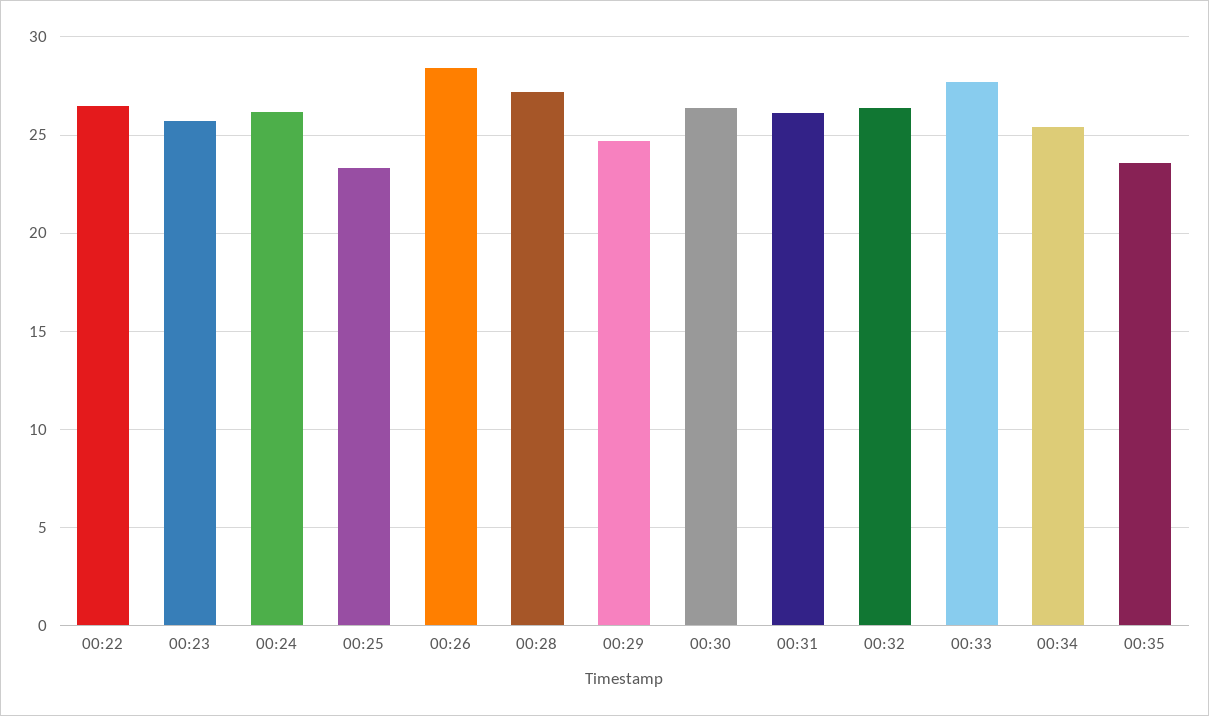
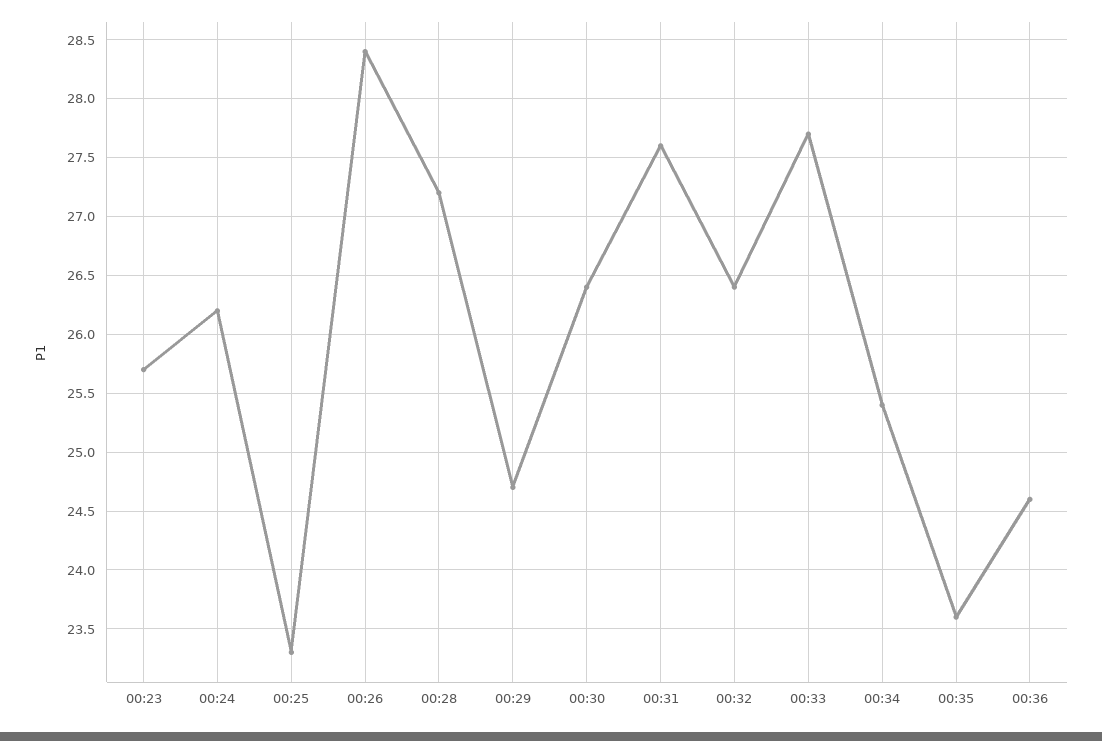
00:22: 26.5 -> none
00:31: 26 -> 27.6
00:36: none -> 24.6

